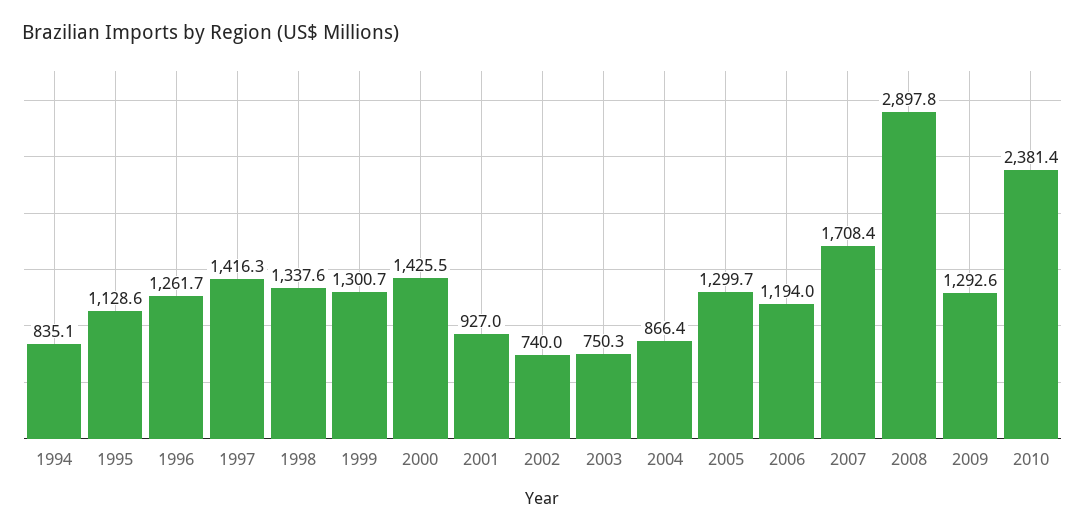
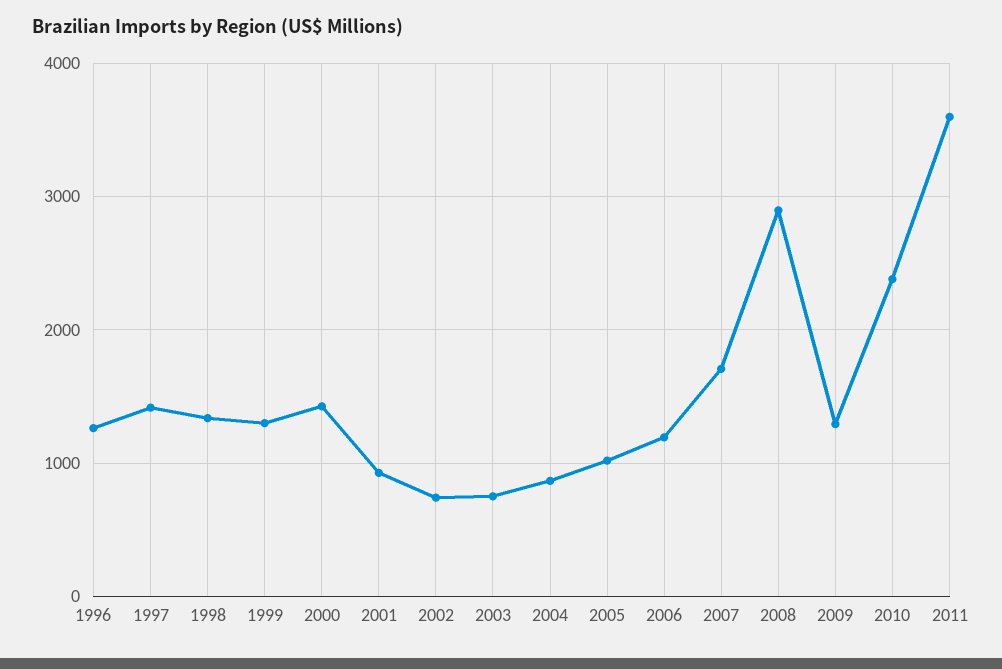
1994: 835.1 -> none
1995: 1128.6 -> none
2005: 1299.7 -> 1000
2011: none -> 3600

